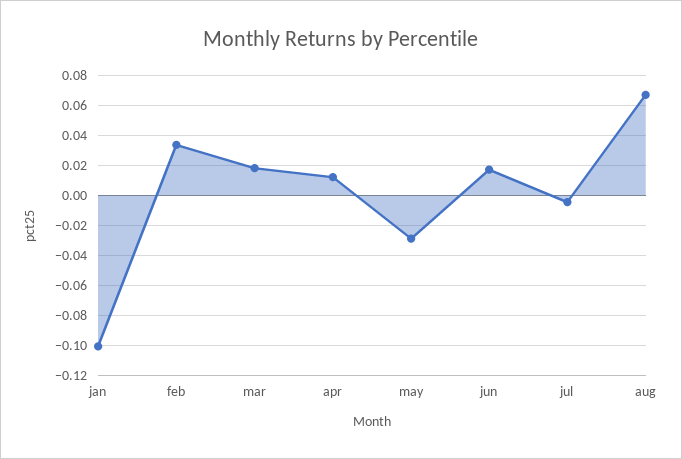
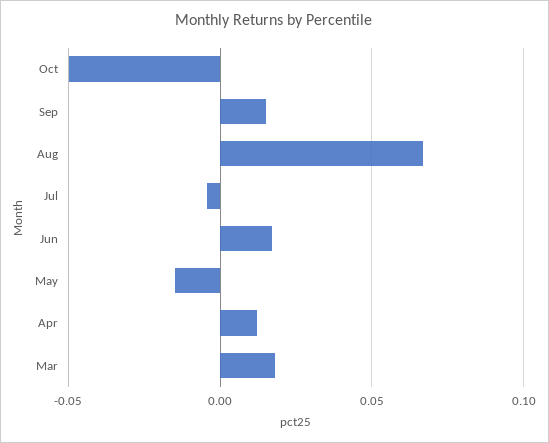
jan: -0.1 -> none
feb: 0.035 -> none
may: -0.03 -> -0.015
Oct: none -> -0.05
Sep: none -> 0.015

